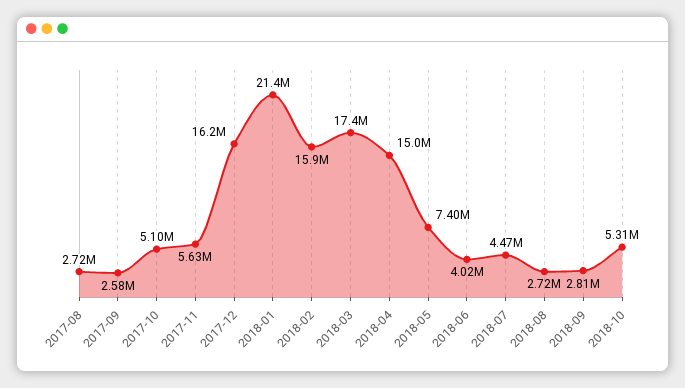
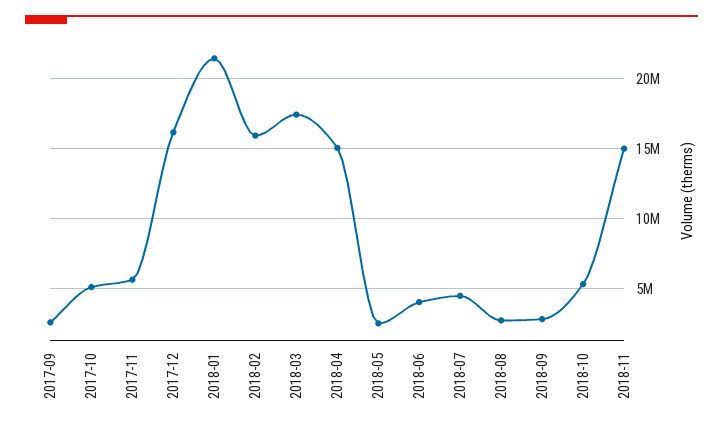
2017-08: 2720000 -> none
2018-05: 7400000 -> 2500000
2018-11: none -> 15000000

